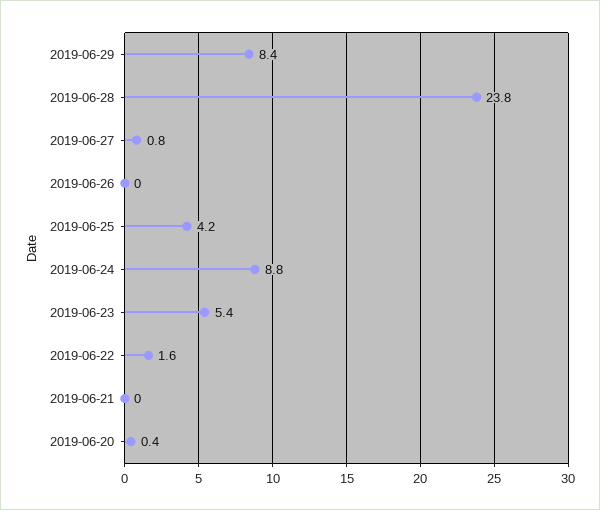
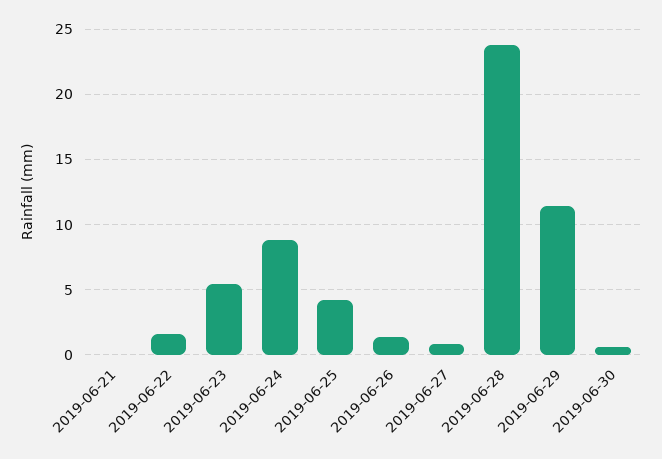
2019-06-29: 8.4 -> 11.5
2019-06-26: 0 -> 1.5
2019-06-20: 0.4 -> none
2019-06-30: none -> 0.5

